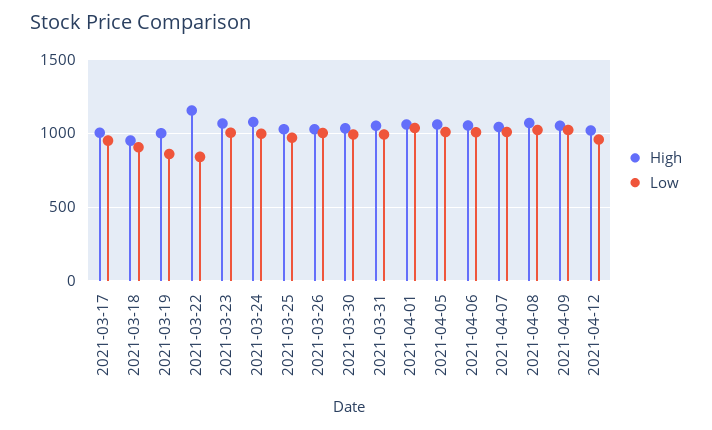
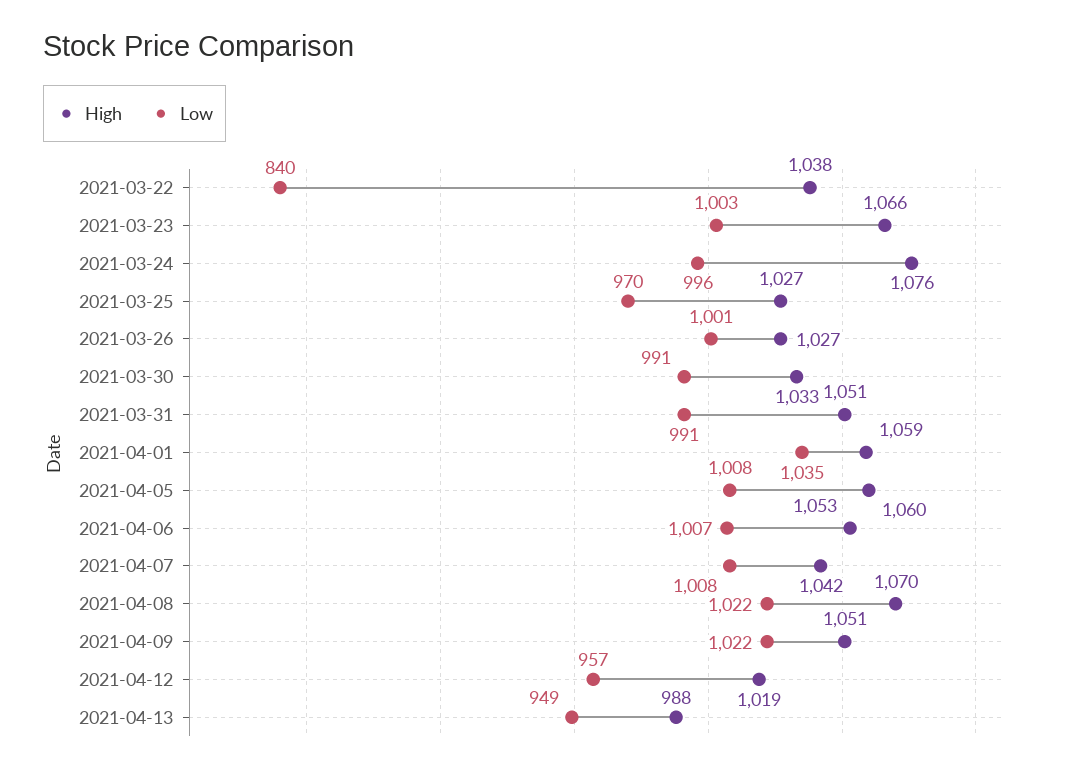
High, 2021-03-17: 1000 -> none
Low, 2021-03-17: 950 -> none
High, 2021-03-18: 950 -> none
Low, 2021-03-18: 900 -> none
High, 2021-03-19: 1000 -> none
Low, 2021-03-19: 850 -> none
High, 2021-03-22: 1150 -> 1038
High, 2021-04-13: none -> 988
Low, 2021-04-13: none -> 949

